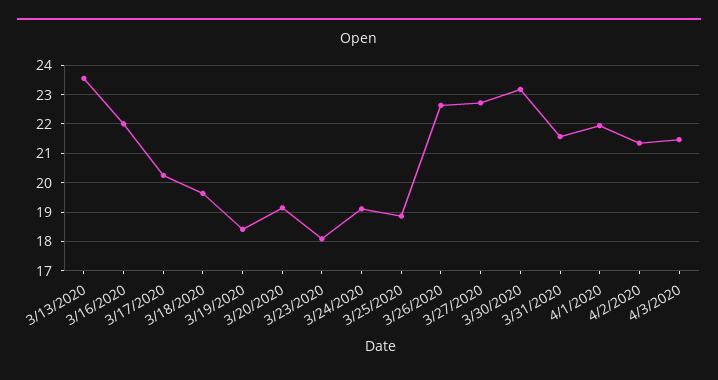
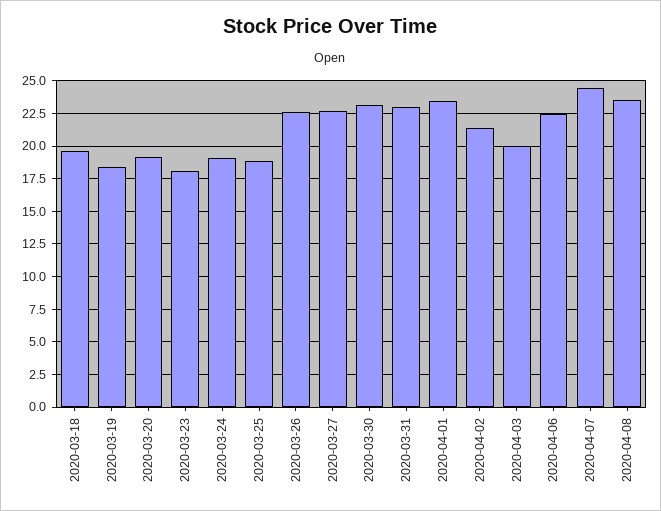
3/13/2020: 23.5 -> none
3/16/2020: 22 -> none
3/17/2020: 20.25 -> none
3/31/2020: 21.5 -> 23
4/1/2020: 22 -> 23.5
4/3/2020: 21.5 -> 20
2020-04-06: none -> 22.5
2020-04-07: none -> 24.5
2020-04-08: none -> 23.5

